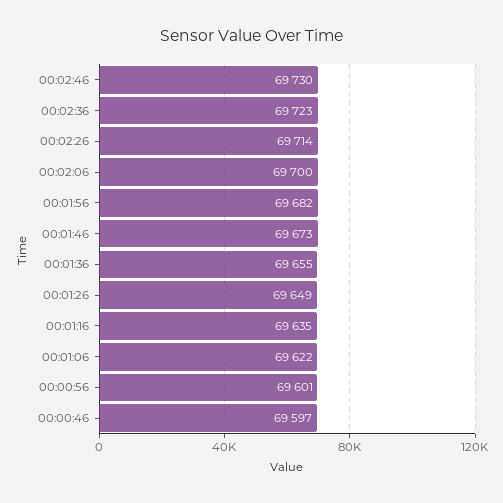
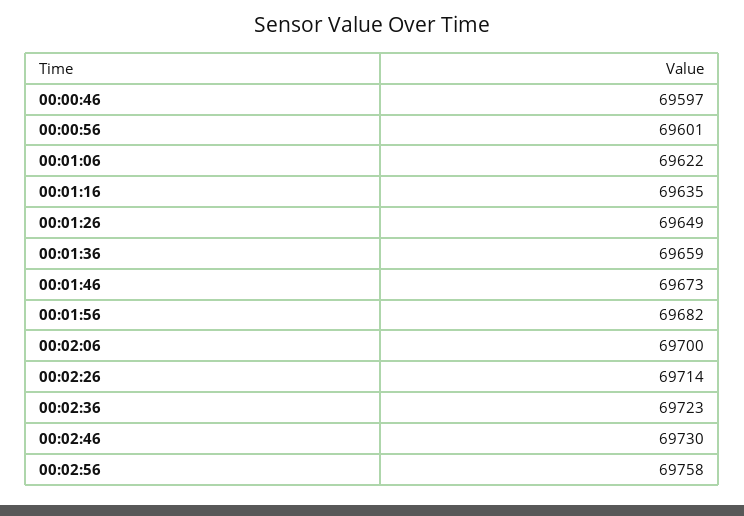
00:01:36: 69655 -> 69659
00:02:56: none -> 69758

